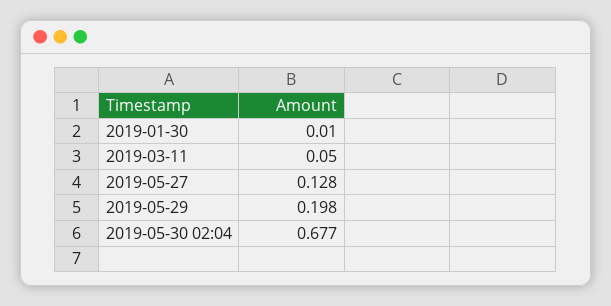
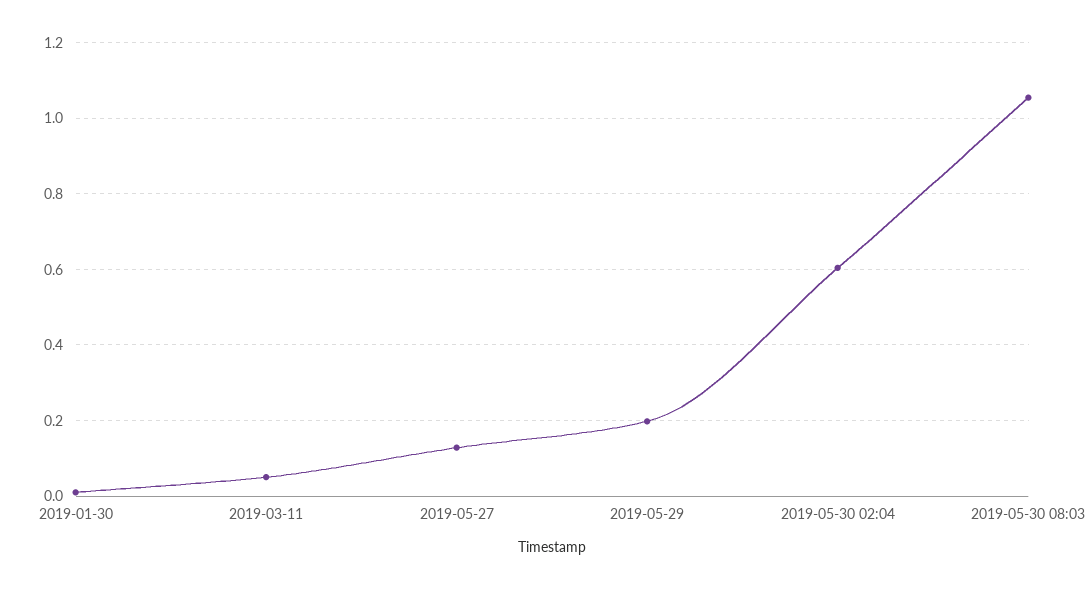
2019-05-30 02:04: 0.677 -> 0.6
2019-05-30 08:03: none -> 1.06

